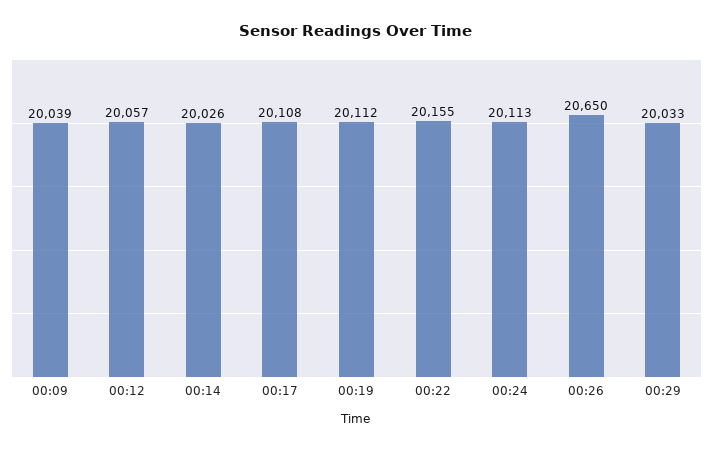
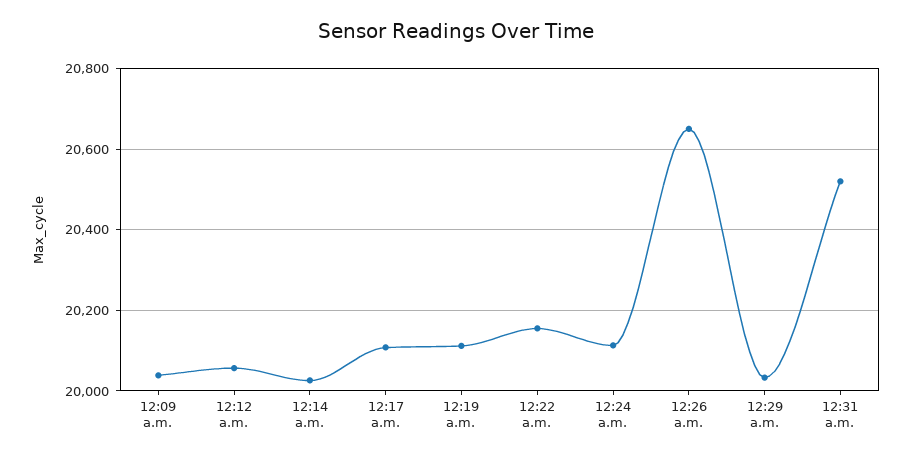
12:31 a.m.: none -> 20520

